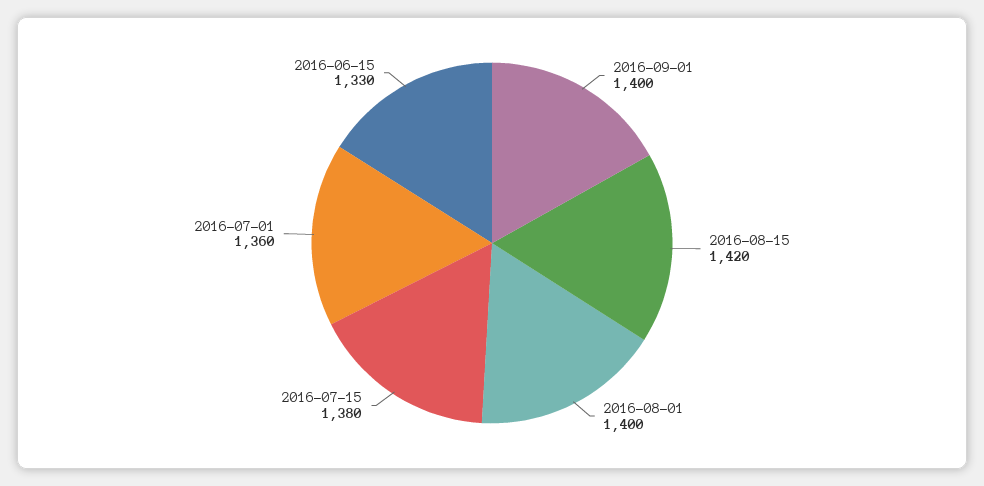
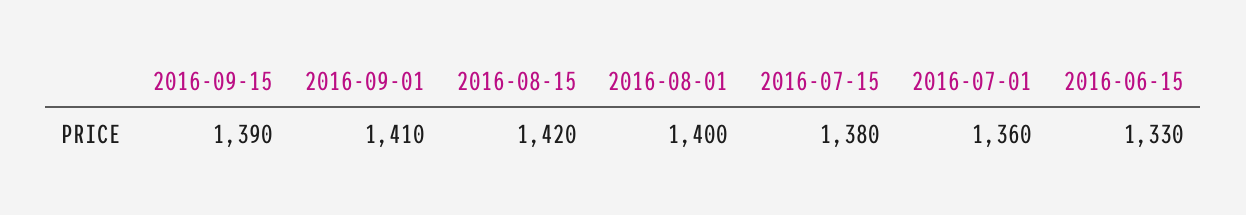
2016-09-01: 1400 -> 1410
2016-09-15: none -> 1390

